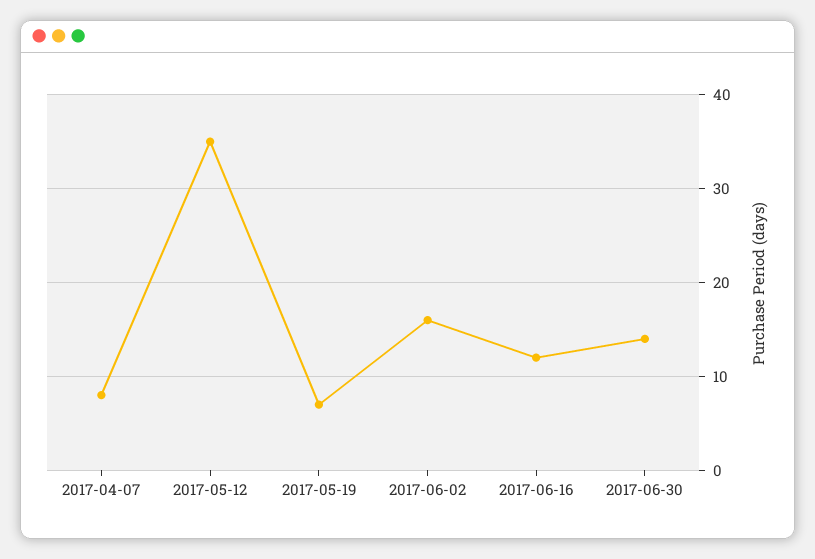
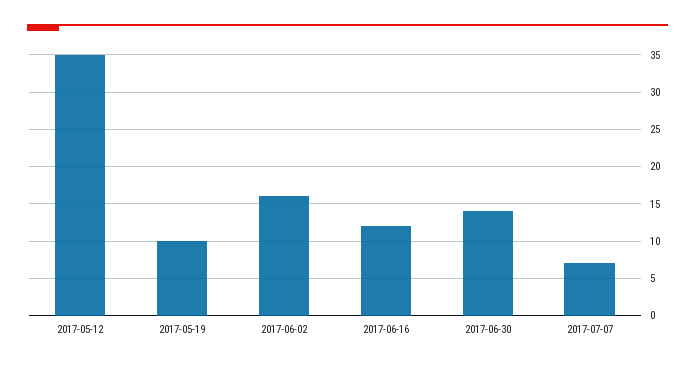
2017-04-07: 8 -> none
2017-05-19: 7 -> 10
2017-07-07: none -> 7

